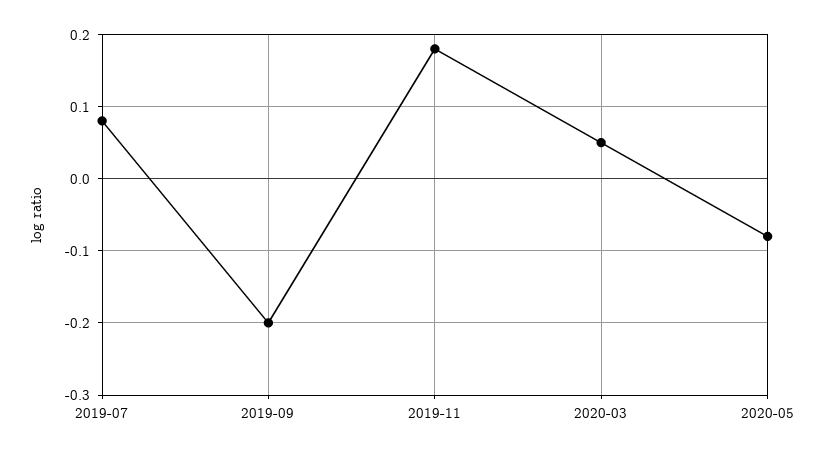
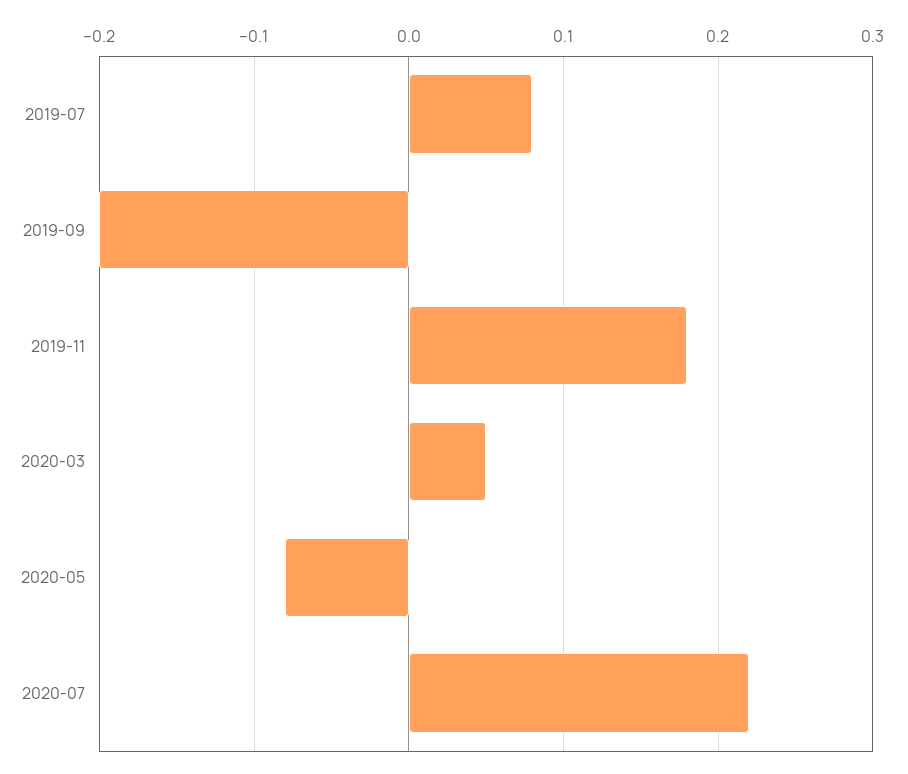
2020-07: none -> 0.22

